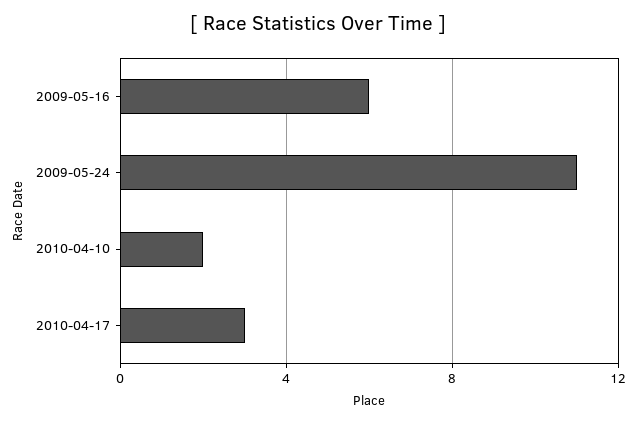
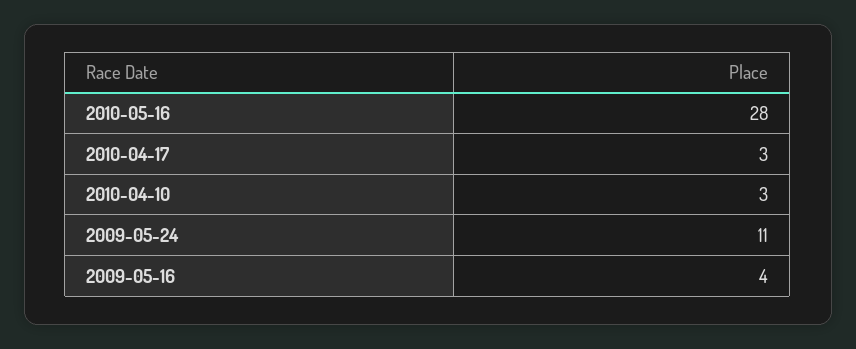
2009-05-16: 6 -> 4
2010-04-10: 2 -> 3
2010-05-16: none -> 28

